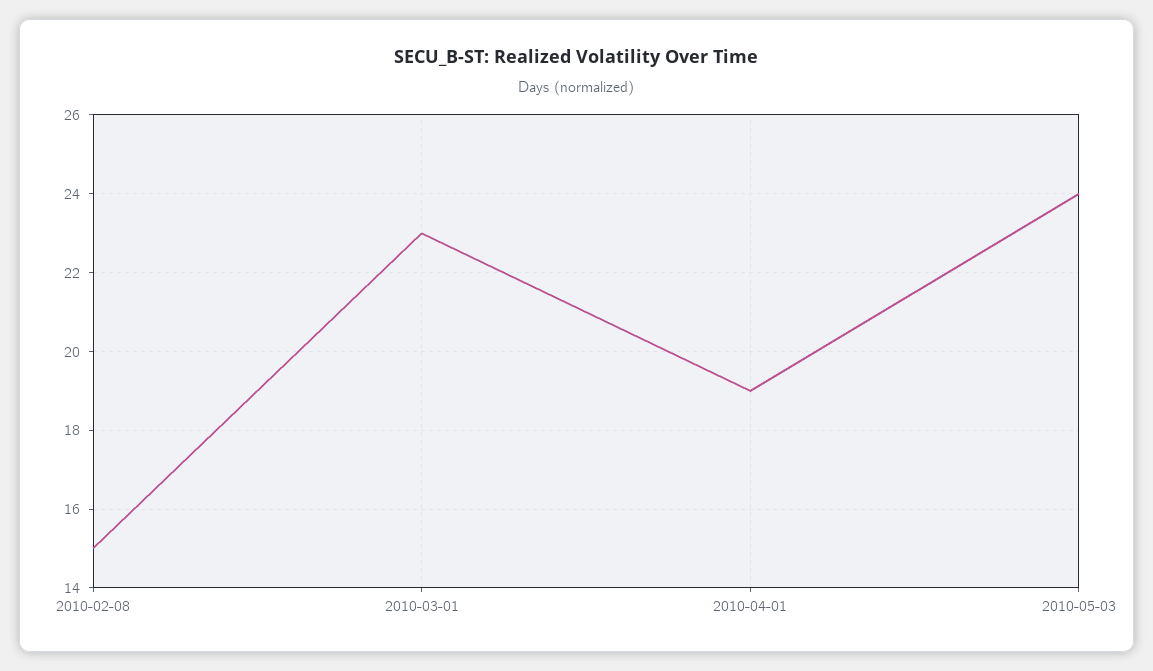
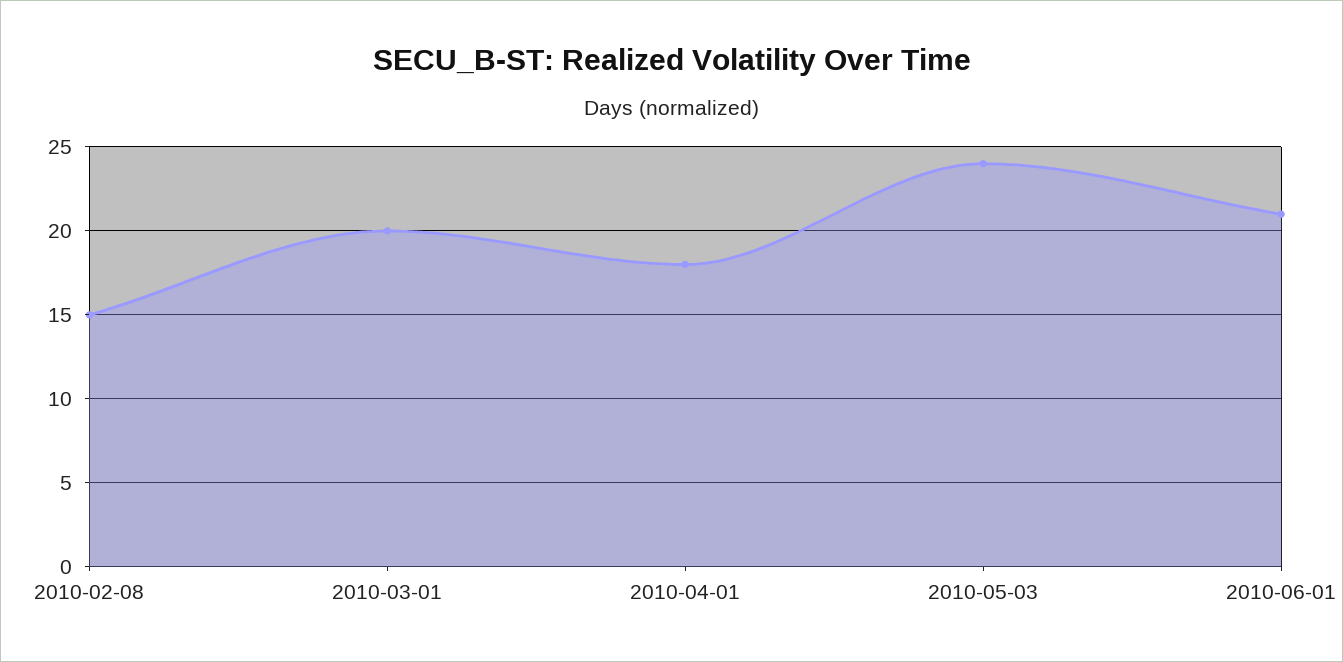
2010-03-01: 23 -> 20
2010-04-01: 19 -> 18
2010-06-01: none -> 21

